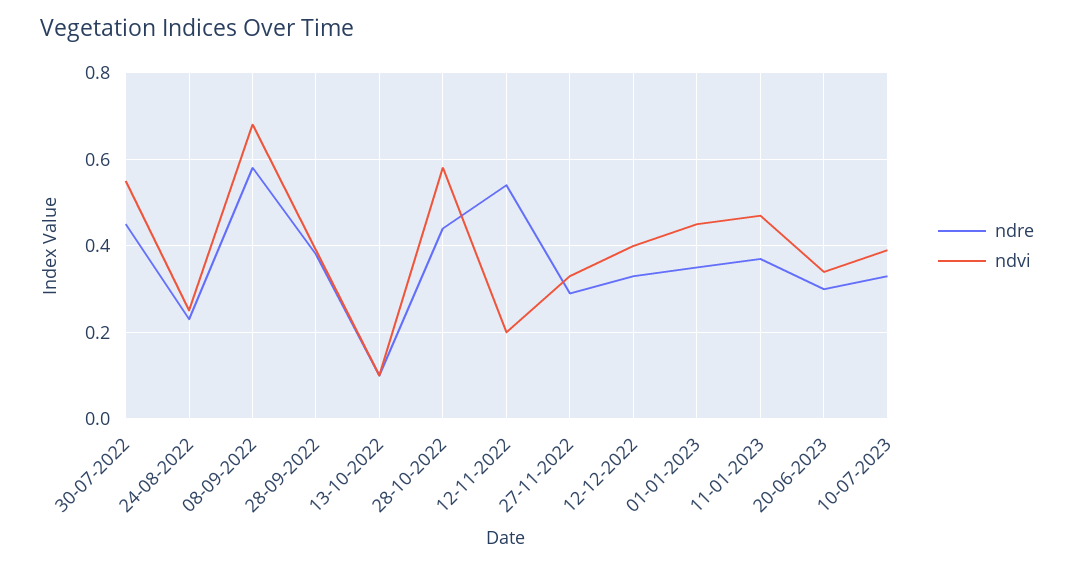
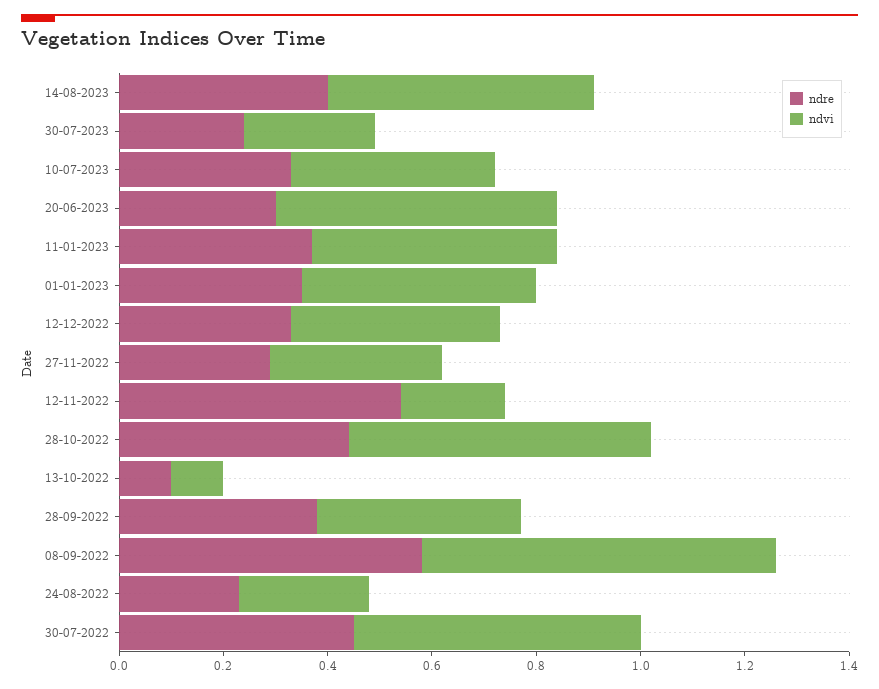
ndvi, 20-06-2023: 0.35 -> 0.55
ndre, 14-08-2023: none -> 0.4
ndvi, 14-08-2023: none -> 0.5
ndre, 30-07-2023: none -> 0.25
ndvi, 30-07-2023: none -> 0.25

